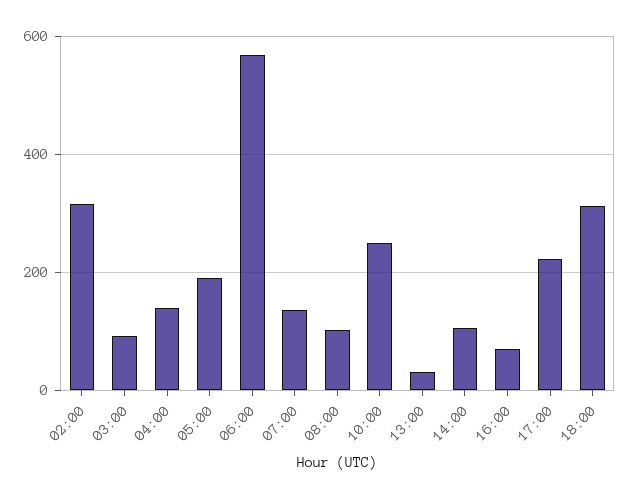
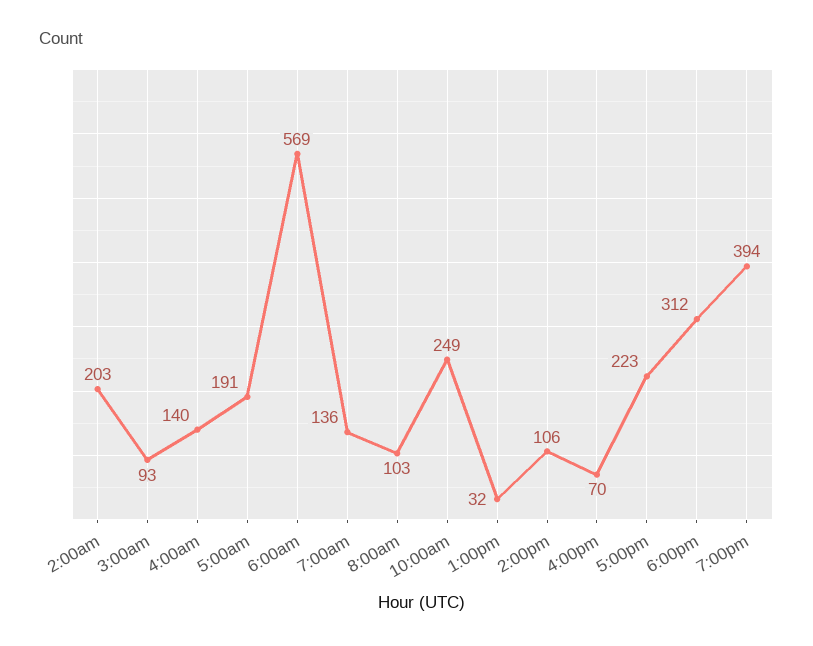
02:00: 320 -> 203
7:00pm: none -> 394

